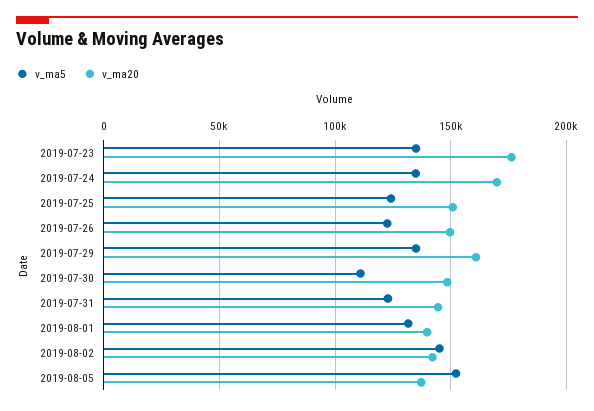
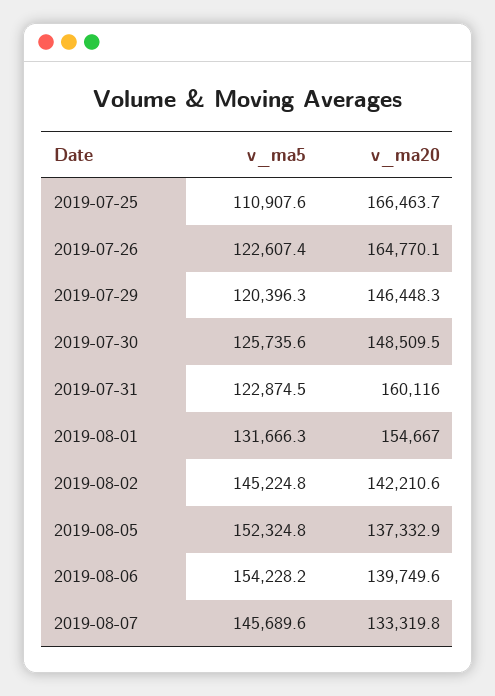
v_ma5, 2019-07-23: 135000 -> none
v_ma20, 2019-07-23: 175000 -> none
v_ma5, 2019-07-24: 135000 -> none
v_ma20, 2019-07-24: 170000 -> none
v_ma5, 2019-07-25: 125000 -> 110907.6
v_ma20, 2019-07-25: 150000 -> 166463.7
v_ma20, 2019-07-26: 150000 -> 164770.1
v_ma5, 2019-07-29: 135000 -> 120396.3
v_ma20, 2019-07-29: 160000 -> 146448.3
v_ma5, 2019-07-30: 110000 -> 125735.6
v_ma20, 2019-07-31: 145000 -> 160116
v_ma20, 2019-08-01: 140000 -> 154667
v_ma5, 2019-08-06: none -> 154228.2
v_ma20, 2019-08-06: none -> 139749.6
v_ma5, 2019-08-07: none -> 145689.6
v_ma20, 2019-08-07: none -> 133319.8

